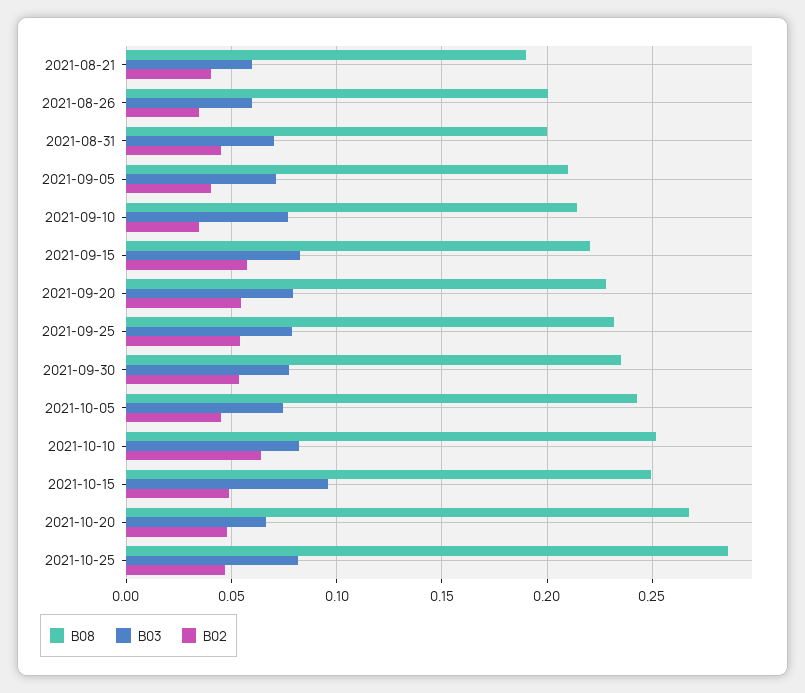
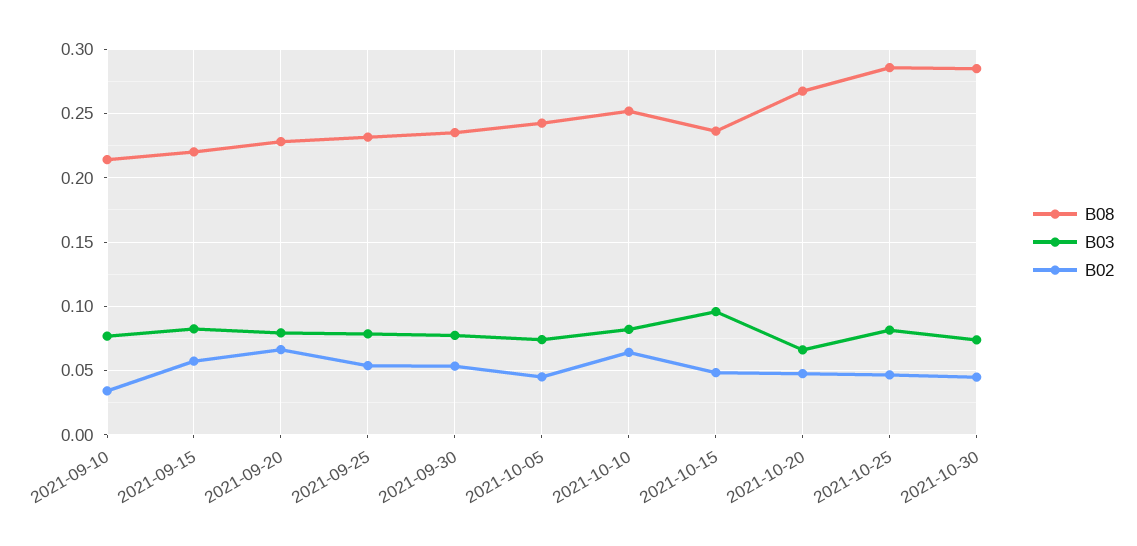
B08, 2021-08-21: 0.19 -> none
B03, 2021-08-21: 0.06 -> none
B02, 2021-08-21: 0.04 -> none
B08, 2021-08-26: 0.2 -> none
B03, 2021-08-26: 0.06 -> none
B02, 2021-08-26: 0.035 -> none
B08, 2021-08-31: 0.2 -> none
B03, 2021-08-31: 0.07 -> none
B02, 2021-08-31: 0.045 -> none
B08, 2021-09-05: 0.21 -> none
B03, 2021-09-05: 0.07 -> none
B02, 2021-09-05: 0.04 -> none
B02, 2021-09-20: 0.055 -> 0.065
B08, 2021-10-15: 0.25 -> 0.235
B08, 2021-10-30: none -> 0.285
B03, 2021-10-30: none -> 0.075
B02, 2021-10-30: none -> 0.045

